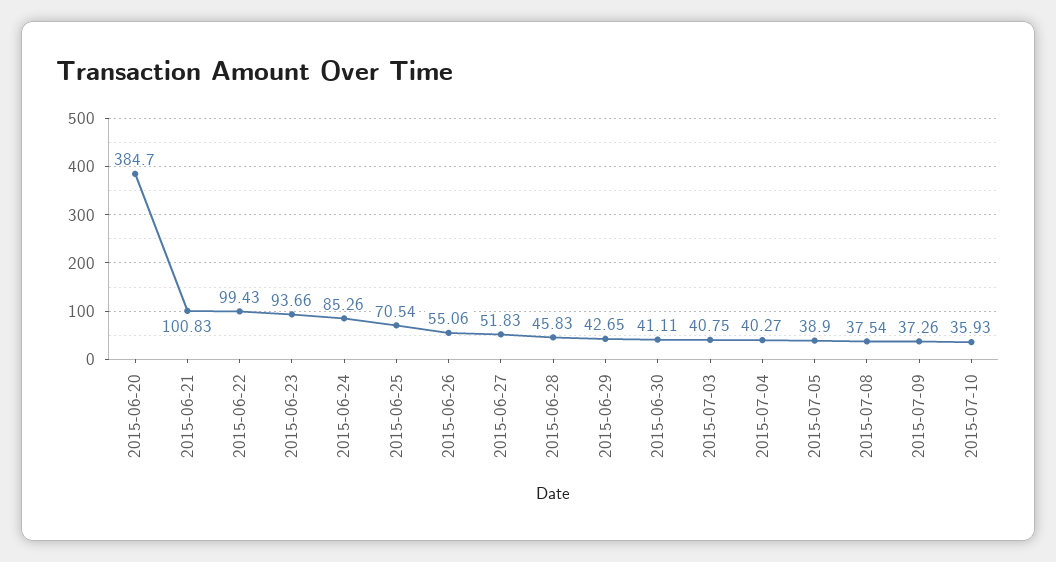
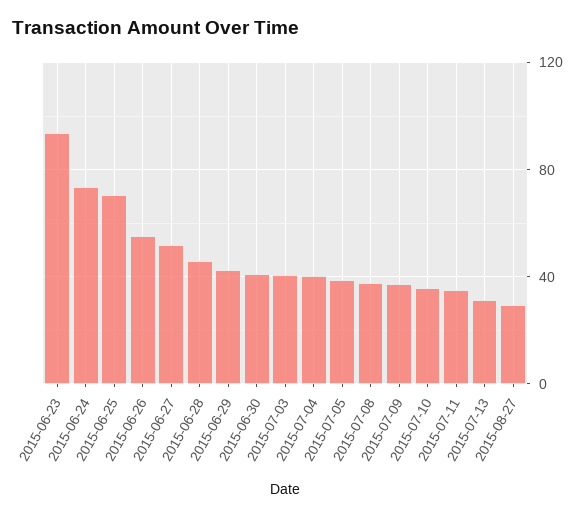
2015-06-20: 384.7 -> none
2015-06-21: 100.83 -> none
2015-06-22: 99.43 -> none
2015-06-24: 85.26 -> 75
2015-07-11: none -> 35
2015-07-13: none -> 30
2015-08-27: none -> 30

